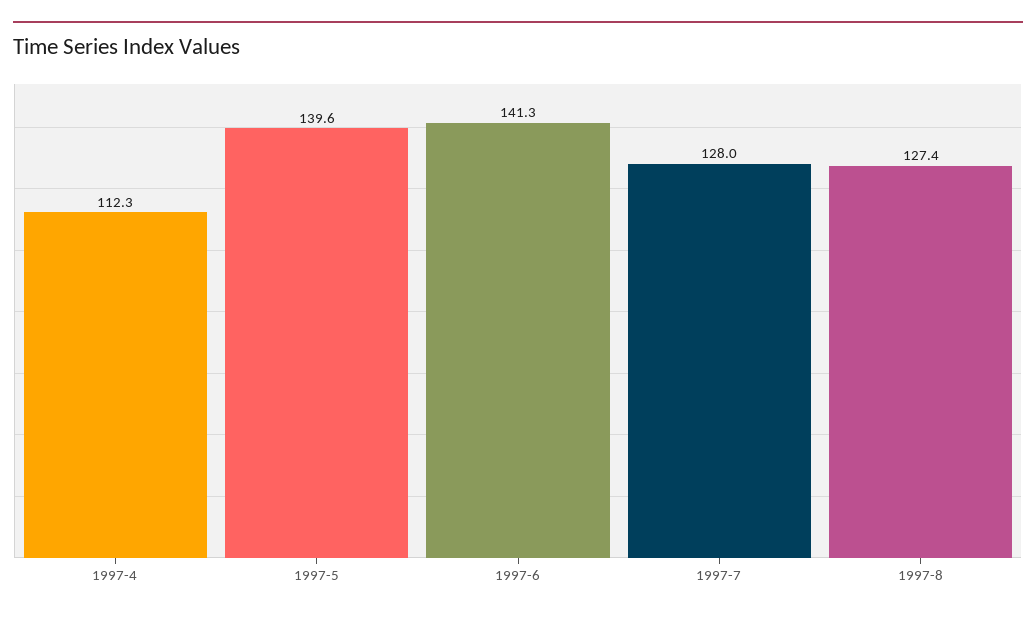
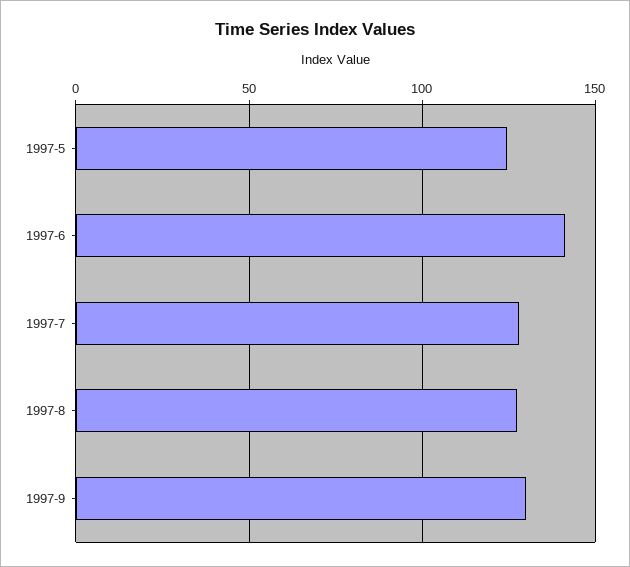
1997-4: 112.3 -> none
1997-5: 139.6 -> 125
1997-9: none -> 130

